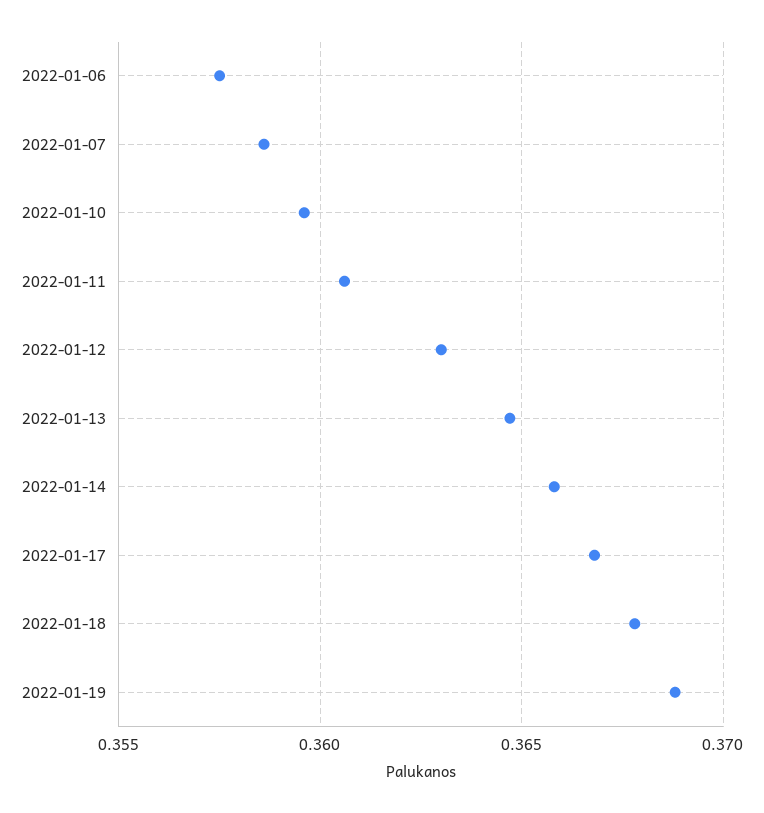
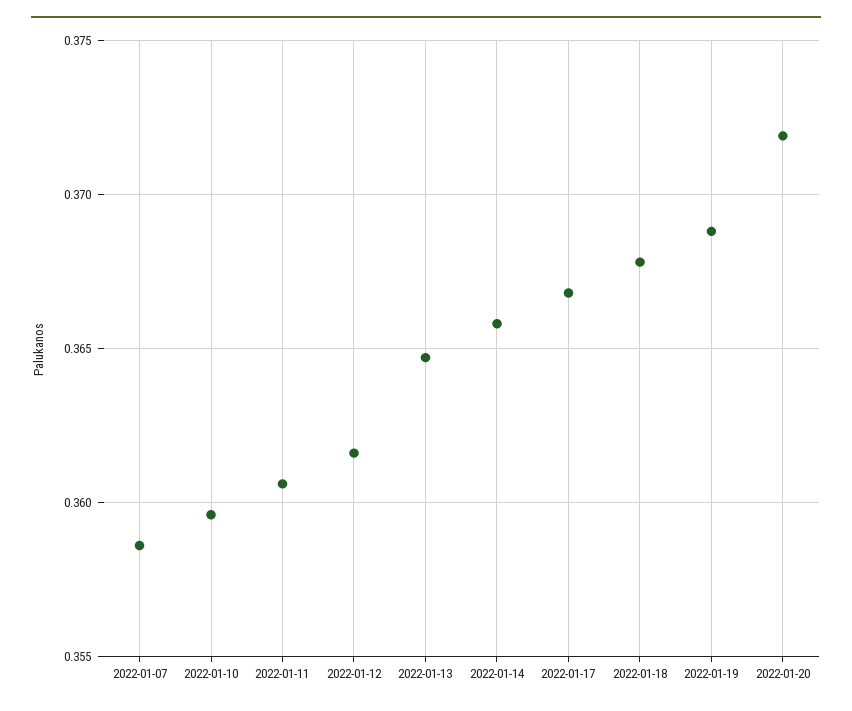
2022-01-06: 0.3575 -> none
2022-01-12: 0.363 -> 0.3615
2022-01-20: none -> 0.372

